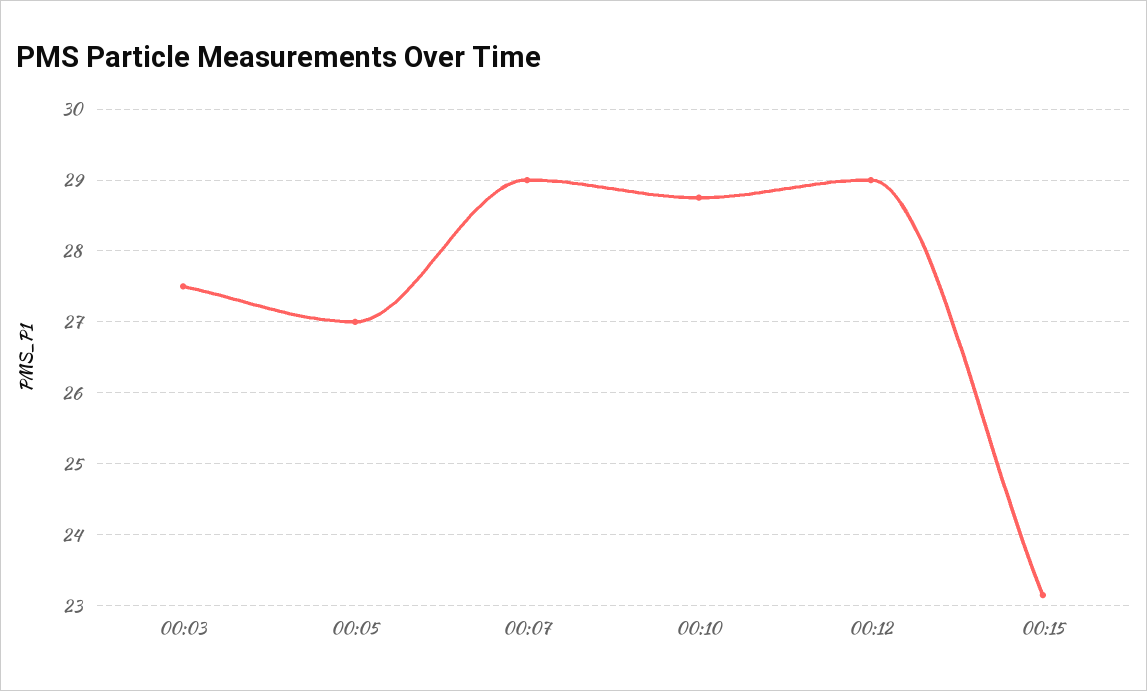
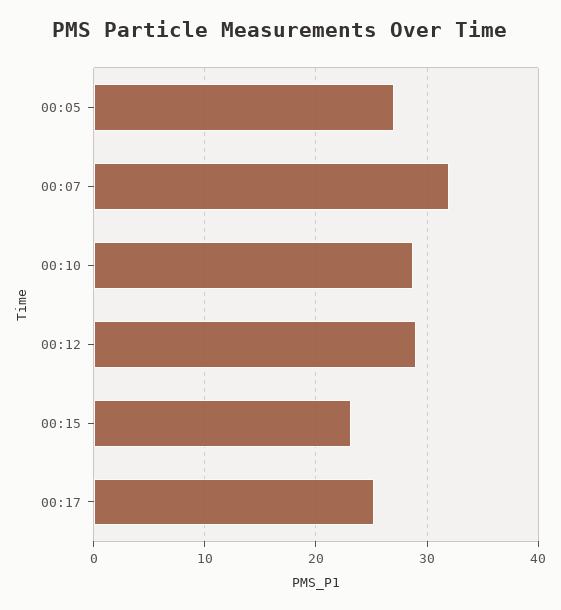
00:03: 27.5 -> none
00:07: 29 -> 32
00:17: none -> 25

